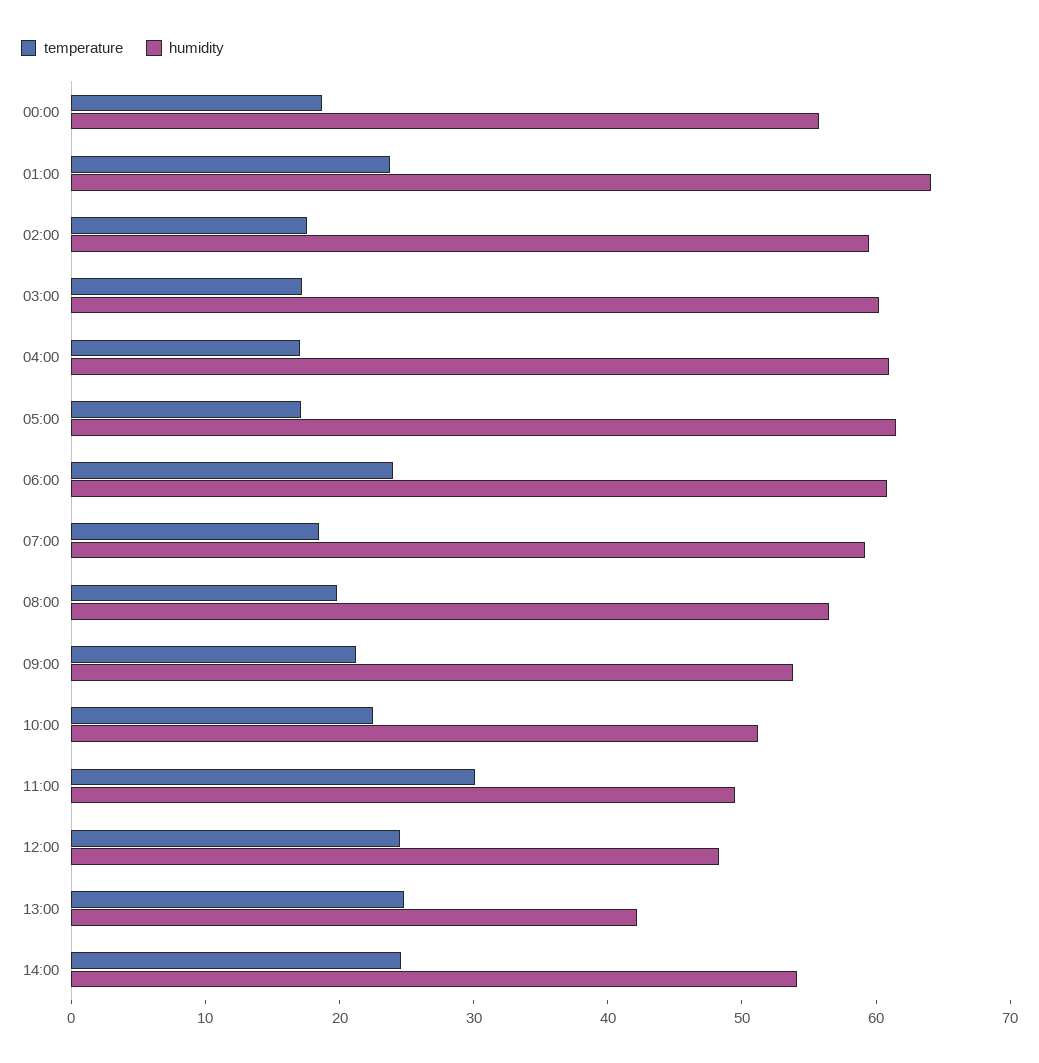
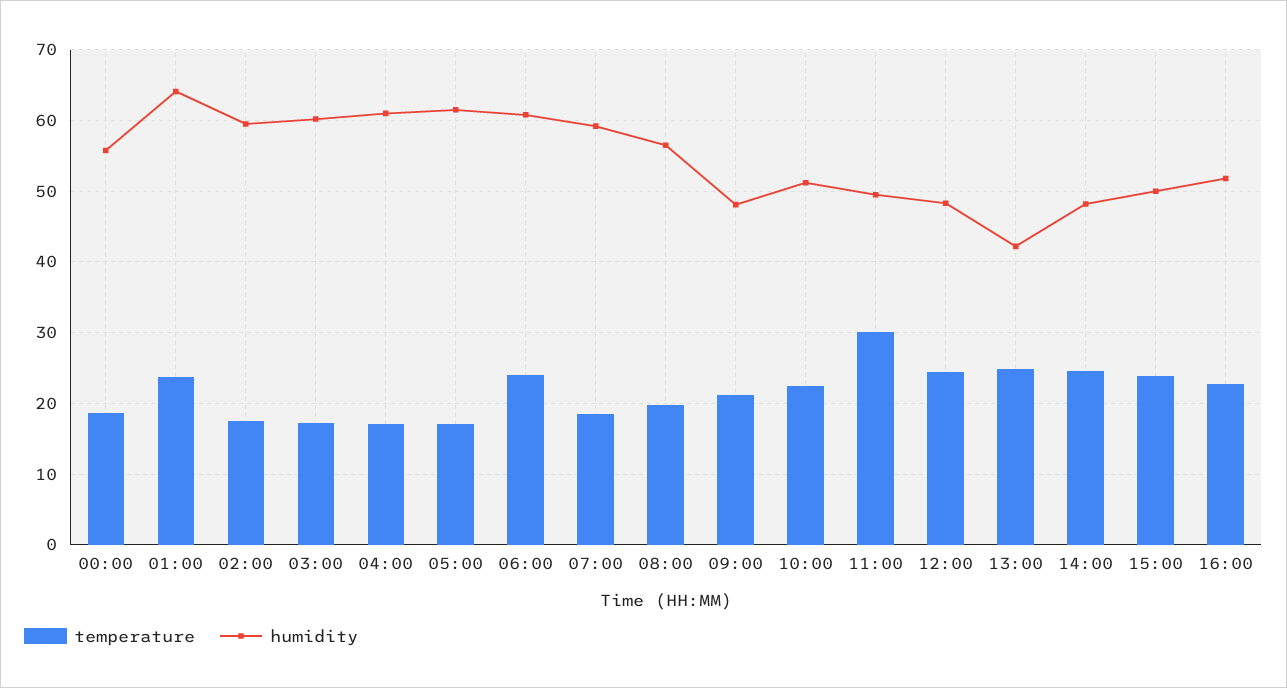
humidity, 09:00: 54 -> 48
humidity, 14:00: 54 -> 48
temperature, 15:00: none -> 24
humidity, 15:00: none -> 50
temperature, 16:00: none -> 23
humidity, 16:00: none -> 52

